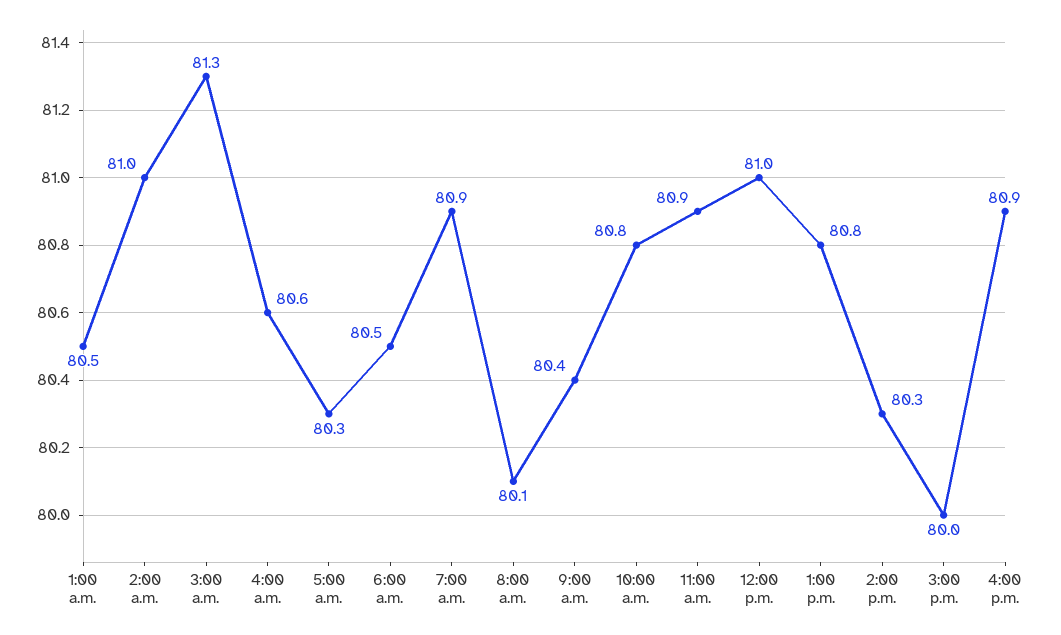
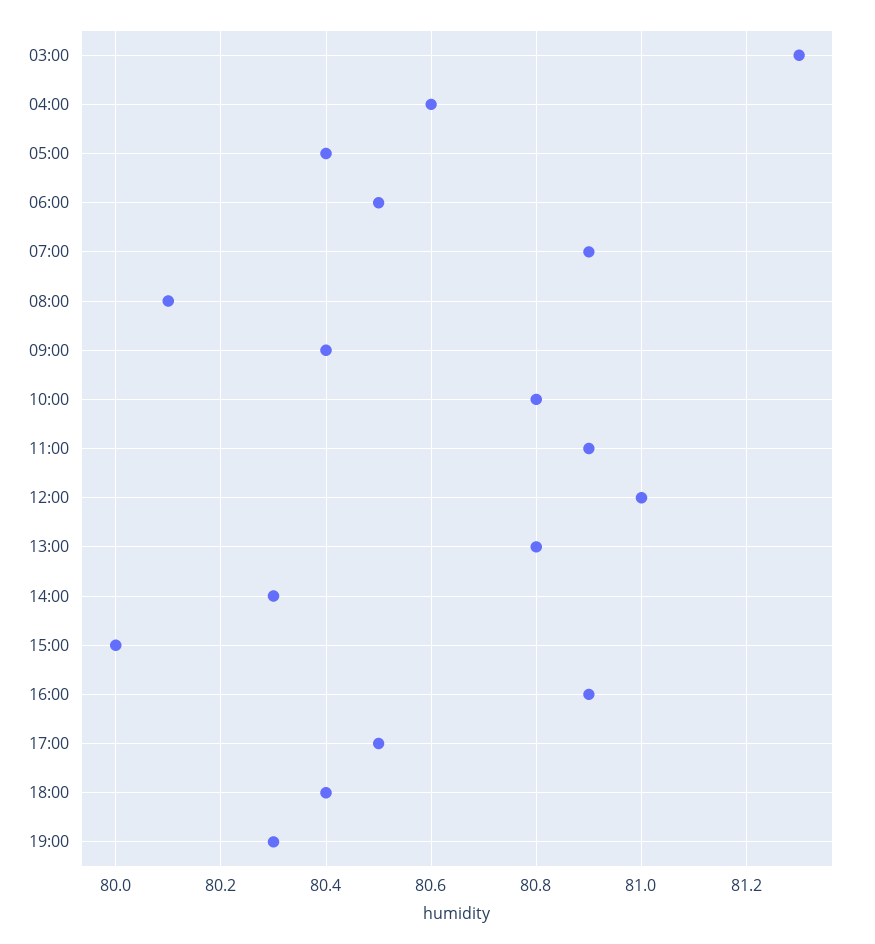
1:00 a.m.: 80.5 -> none
2:00 a.m.: 81 -> none
5:00 a.m.: 80.3 -> 80.4
17:00: none -> 80.5
18:00: none -> 80.4
19:00: none -> 80.3

